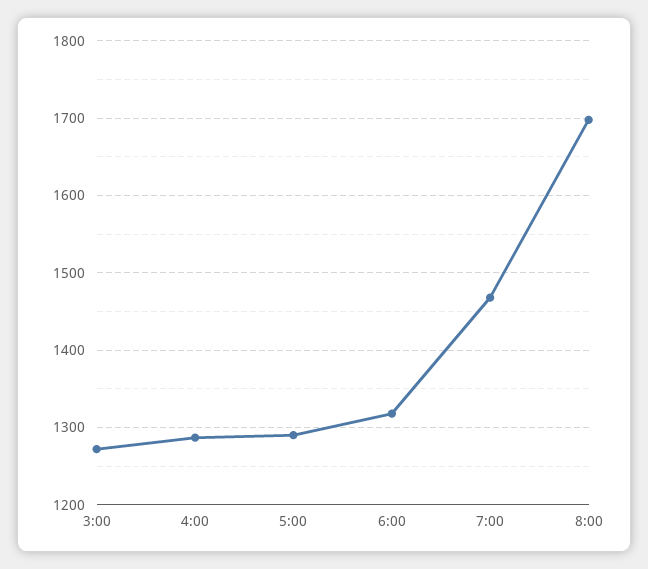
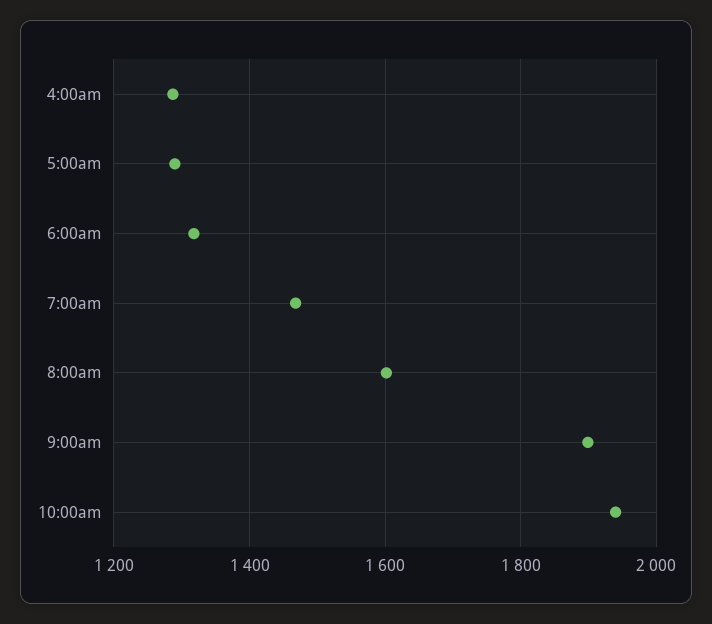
3:00: 1270 -> none
8:00: 1700 -> 1600
9:00am: none -> 1900
10:00am: none -> 1940

